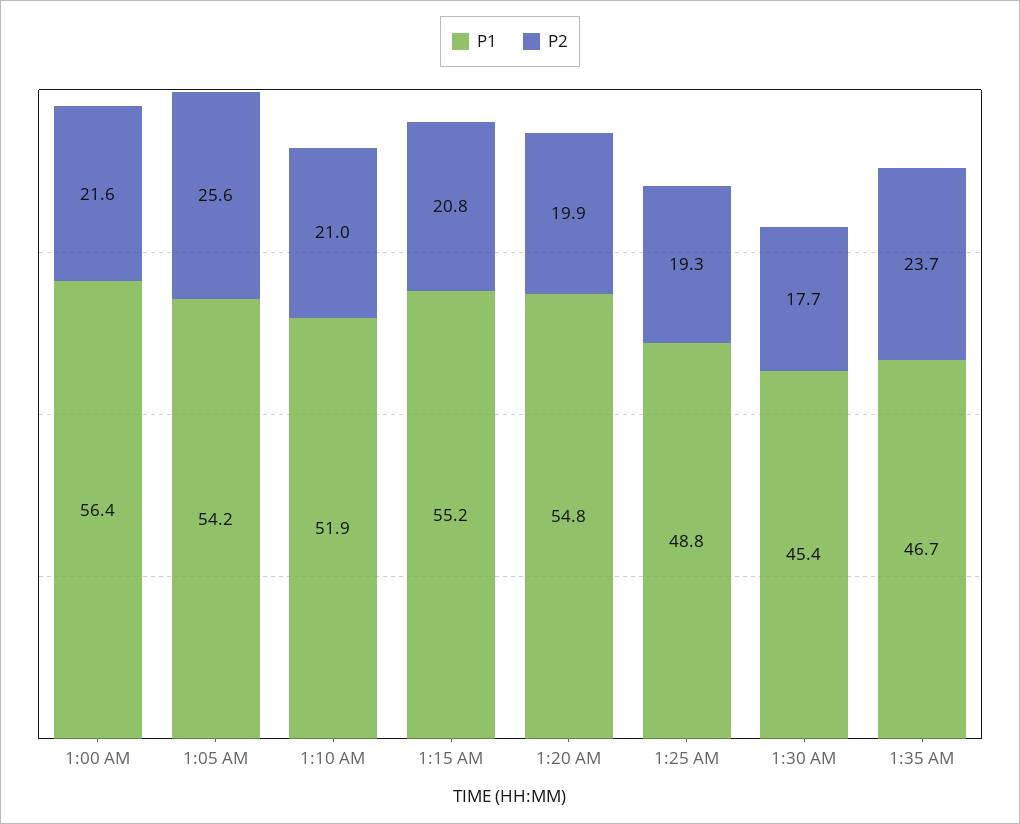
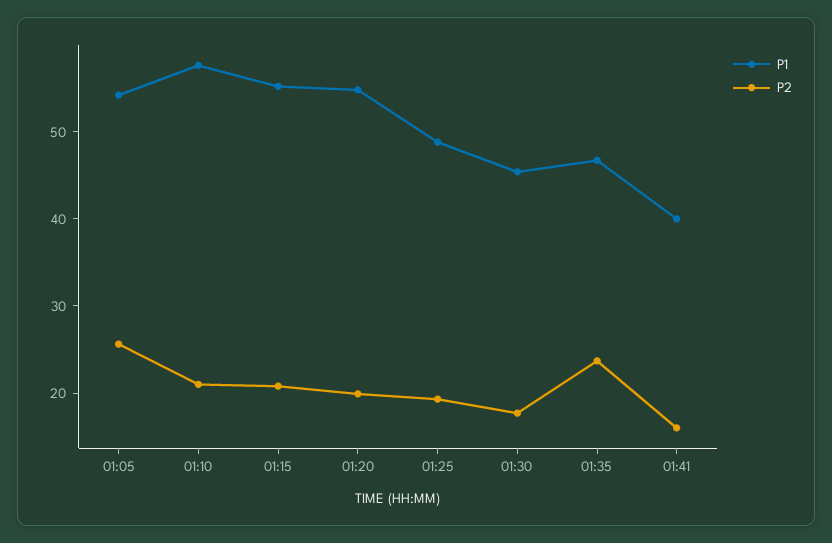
P1, 1:00 AM: 56.4 -> none
P2, 1:00 AM: 21.6 -> none
P1, 1:10 AM: 51.9 -> 58
P1, 01:41: none -> 40
P2, 01:41: none -> 16

